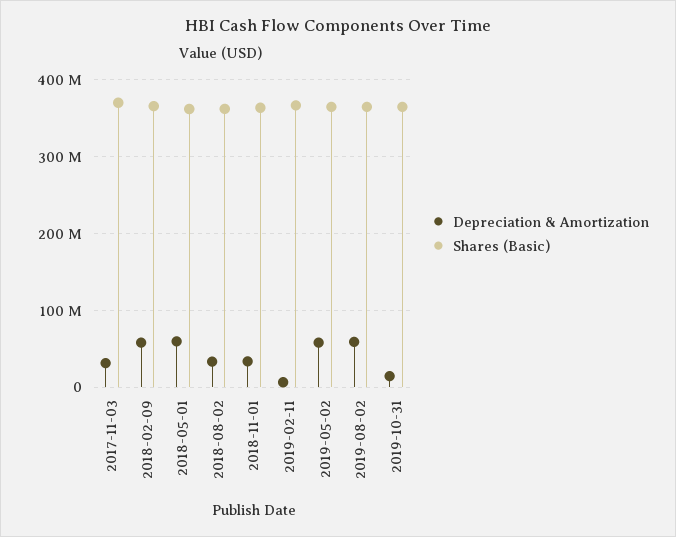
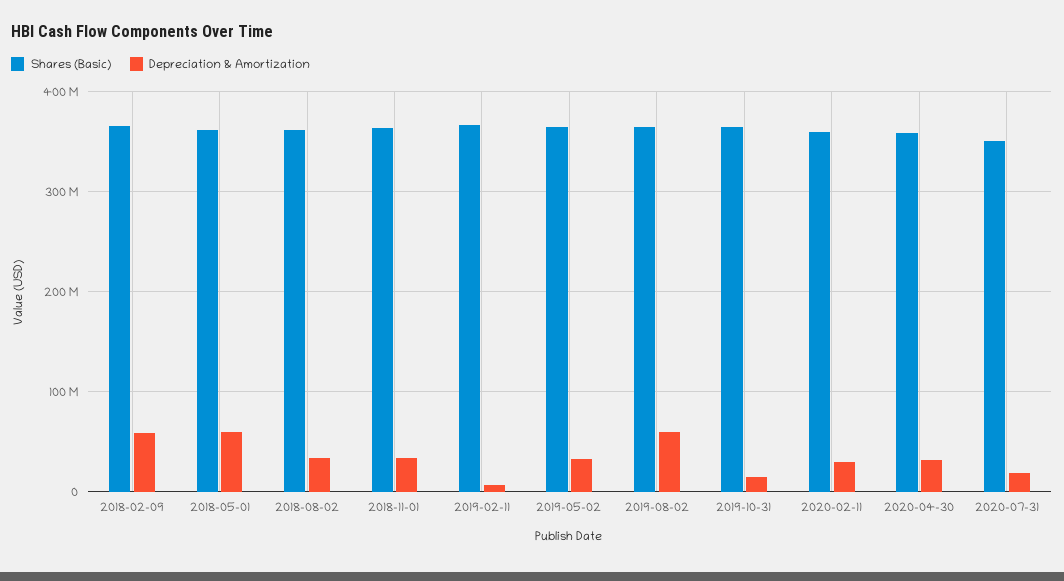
Depreciation & Amortization, 2017-11-03: 30000000 -> none
Shares (Basic), 2017-11-03: 370000000 -> none
Depreciation & Amortization, 2019-05-02: 60000000 -> 30000000
Shares (Basic), 2020-02-11: none -> 360000000
Depreciation & Amortization, 2020-02-11: none -> 30000000
Shares (Basic), 2020-04-30: none -> 360000000
Depreciation & Amortization, 2020-04-30: none -> 30000000
Shares (Basic), 2020-07-31: none -> 350000000
Depreciation & Amortization, 2020-07-31: none -> 20000000

